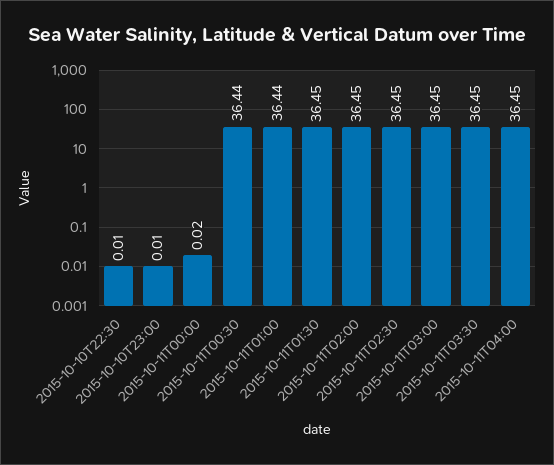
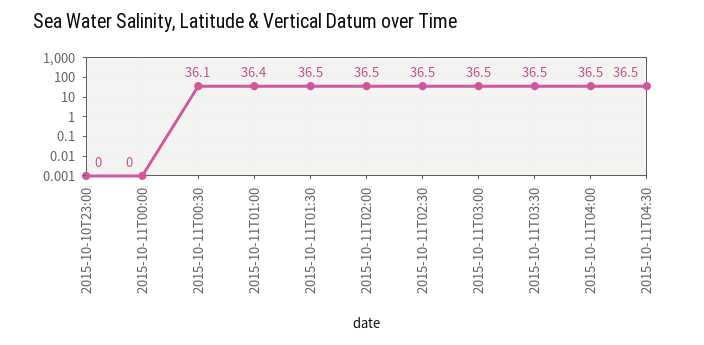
2015-10-10T22:30: 0.01 -> none
2015-10-11T00:30: 36.44 -> 36.1
2015-10-11T04:30: none -> 36.5

